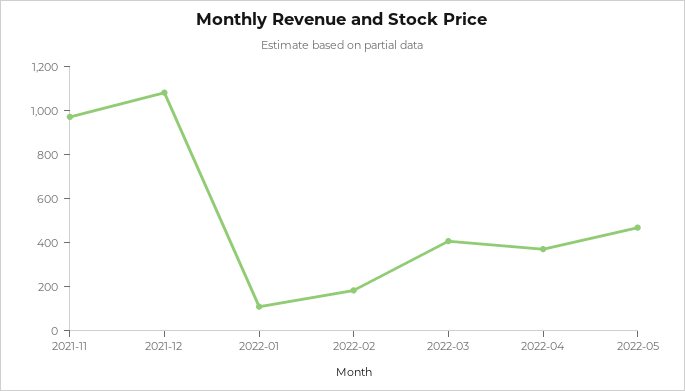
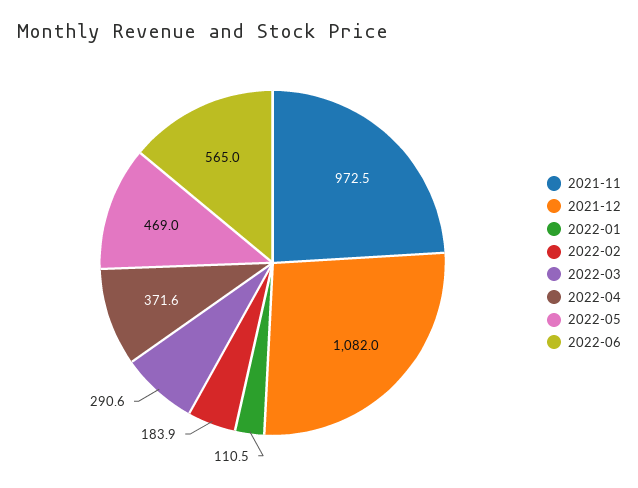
2022-03: 400 -> 290.6
2022-06: none -> 565

